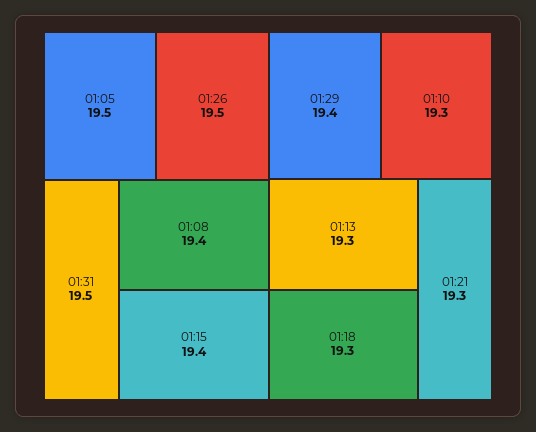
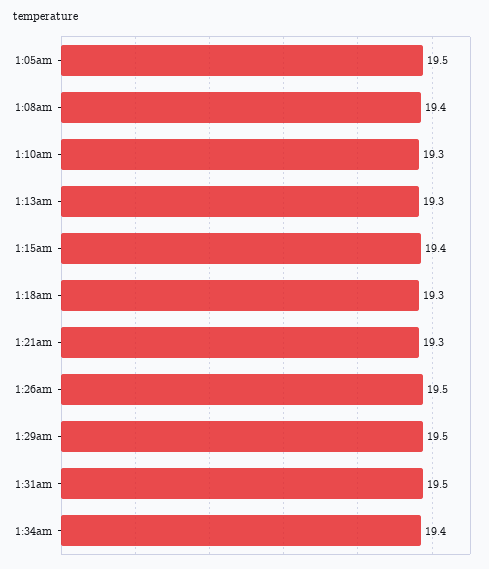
01:29: 19.4 -> 19.5
1:34am: none -> 19.4

